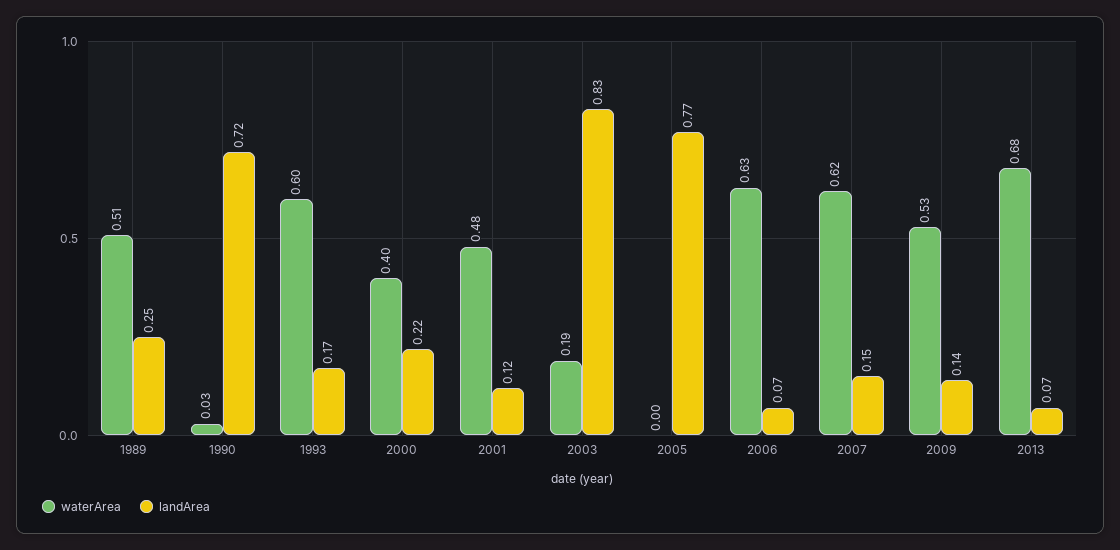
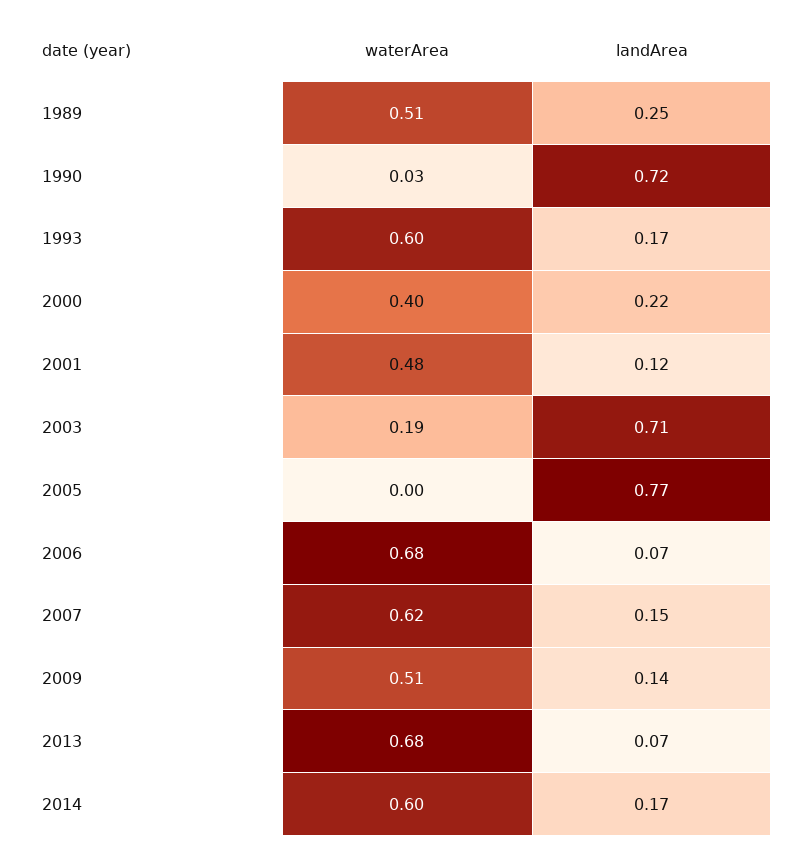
landArea, 2003: 0.83 -> 0.71
waterArea, 2006: 0.63 -> 0.68
waterArea, 2009: 0.53 -> 0.51
waterArea, 2014: none -> 0.6
landArea, 2014: none -> 0.17

